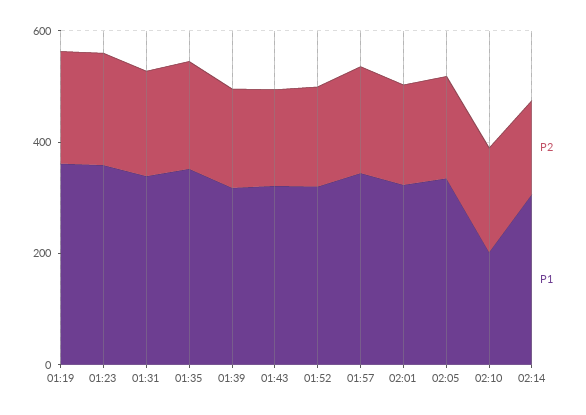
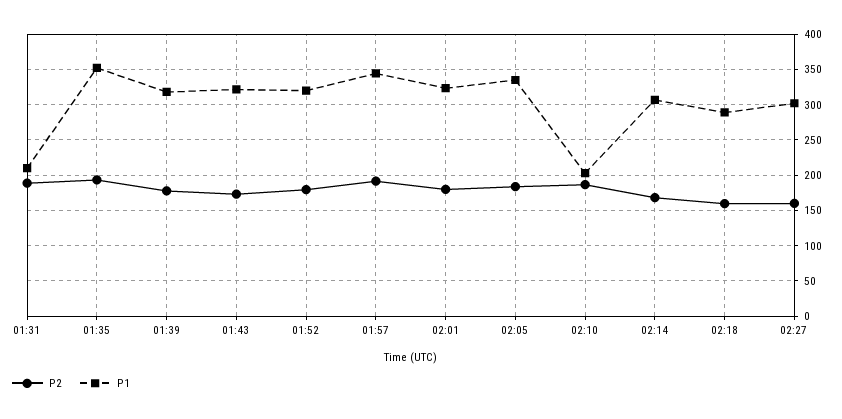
P2, 01:19: 200 -> none
P1, 01:19: 350 -> none
P2, 01:23: 200 -> none
P1, 01:23: 350 -> none
P1, 01:31: 350 -> 210
P2, 02:18: none -> 160
P1, 02:18: none -> 290
P2, 02:27: none -> 160
P1, 02:27: none -> 300

